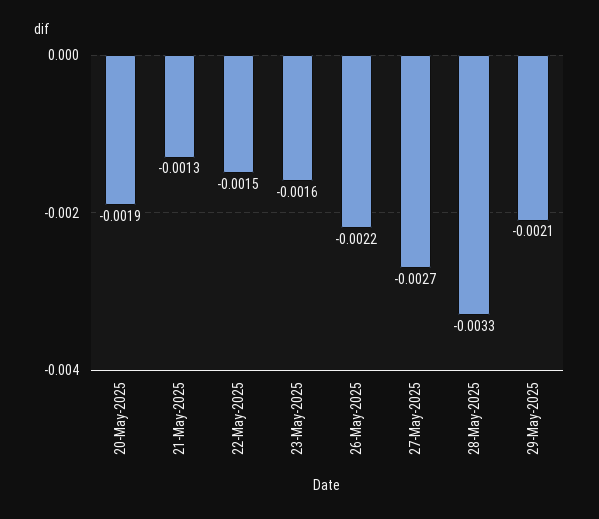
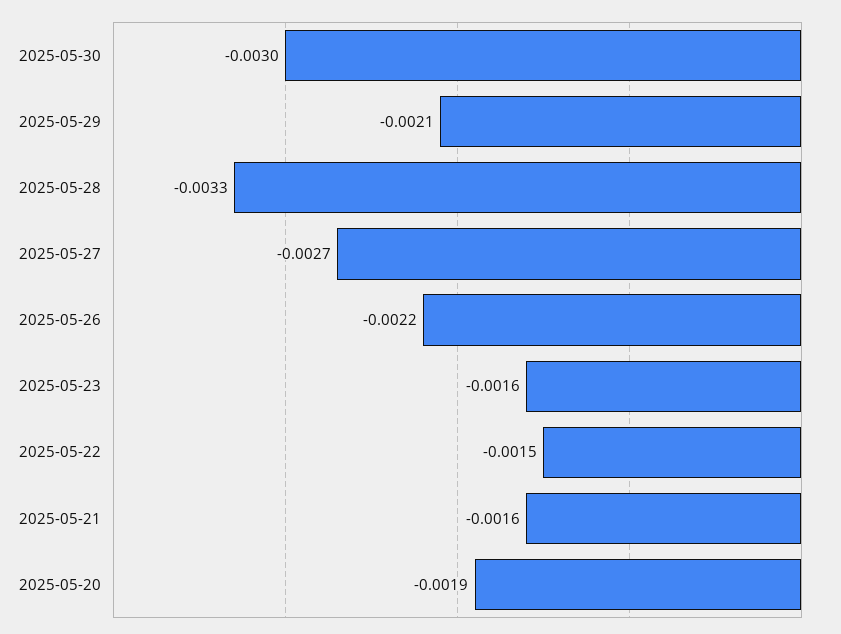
21-May-2025: -0.0013 -> -0.0016
2025-05-30: none -> -0.003

